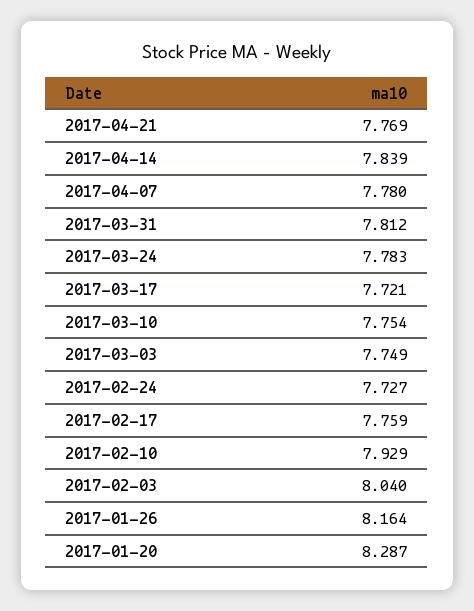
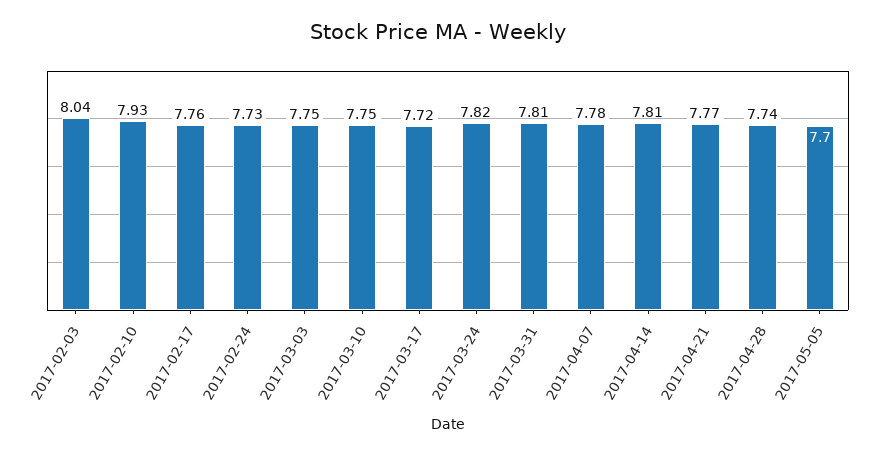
2017-04-14: 7.839 -> 7.81
2017-03-24: 7.783 -> 7.82
2017-01-26: 8.164 -> none
2017-01-20: 8.287 -> none
2017-04-28: none -> 7.74
2017-05-05: none -> 7.7

